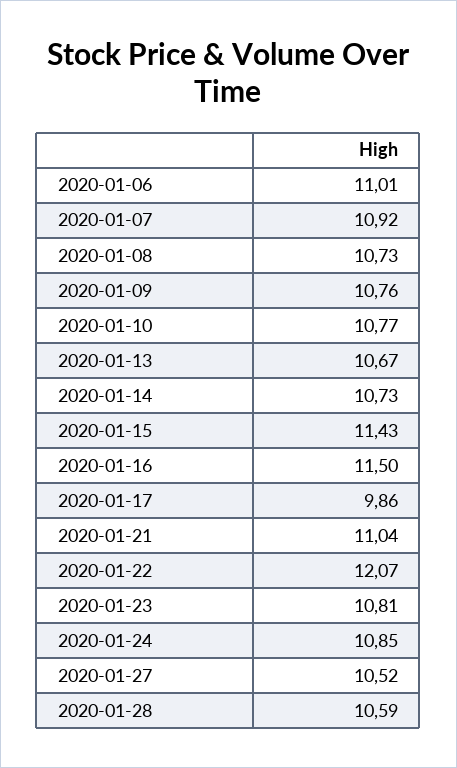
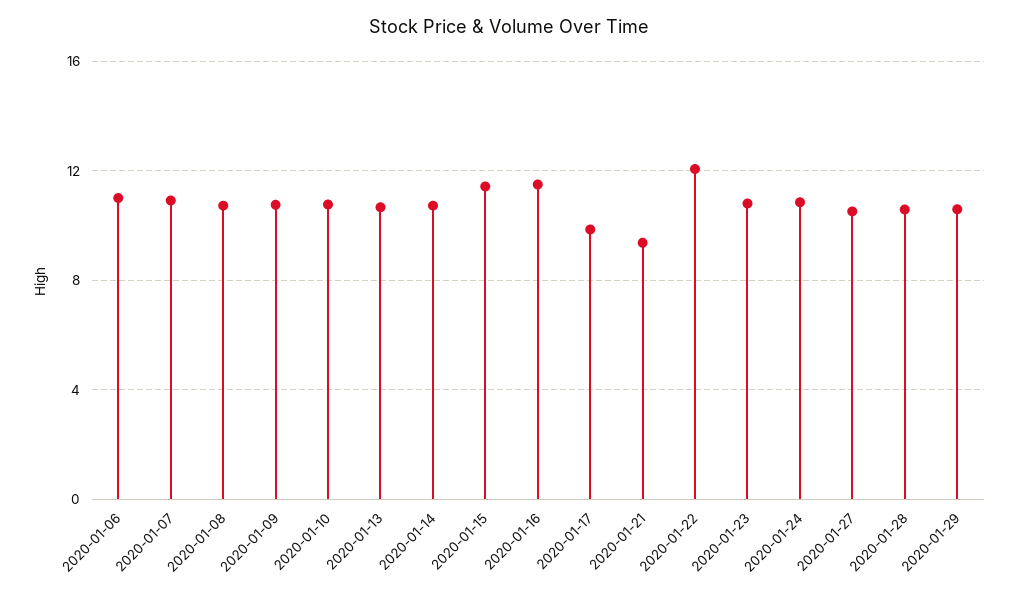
2020-01-21: 11.04 -> 9.5
2020-01-29: none -> 10.5

